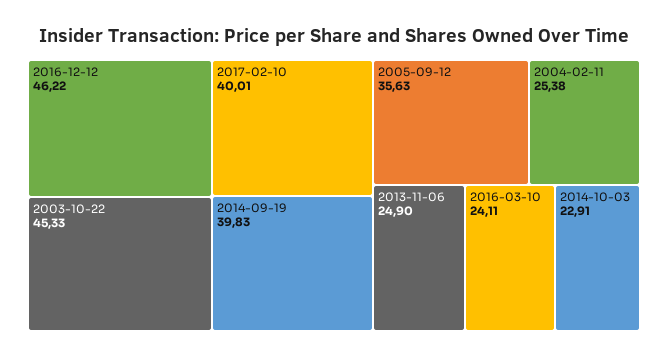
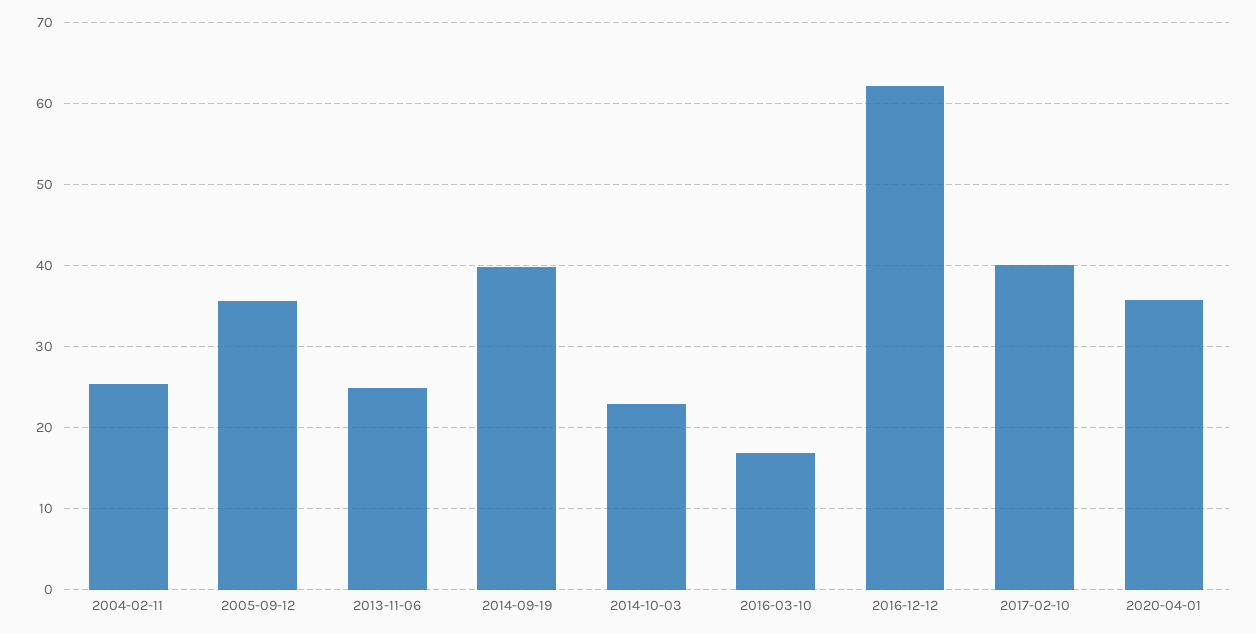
2016-12-12: 46.22 -> 62
2003-10-22: 45.33 -> none
2016-03-10: 24.11 -> 17
2020-04-01: none -> 36

